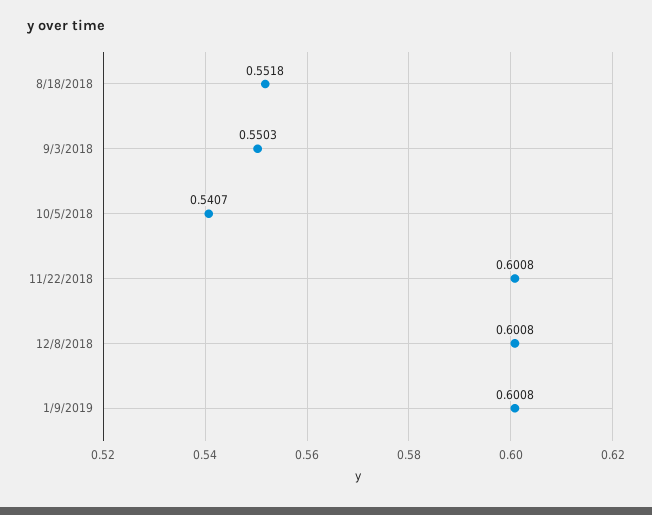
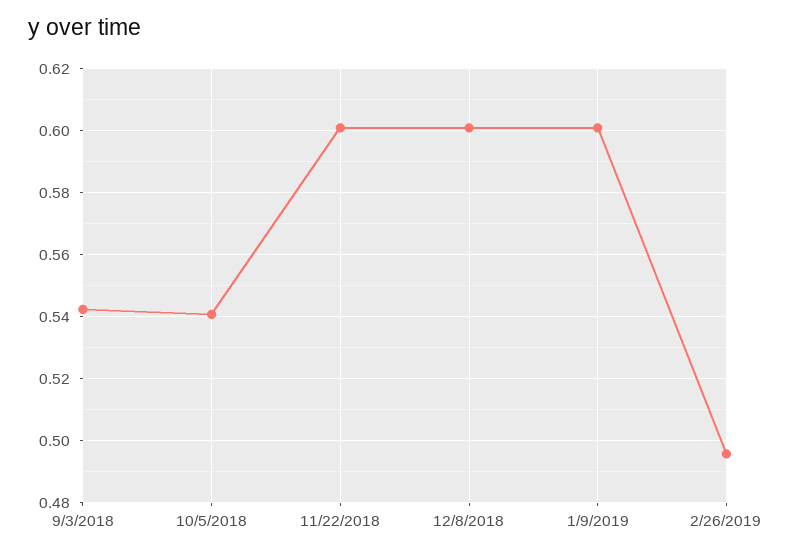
8/18/2018: 0.5518 -> none
9/3/2018: 0.5503 -> 0.542
2/26/2019: none -> 0.496

